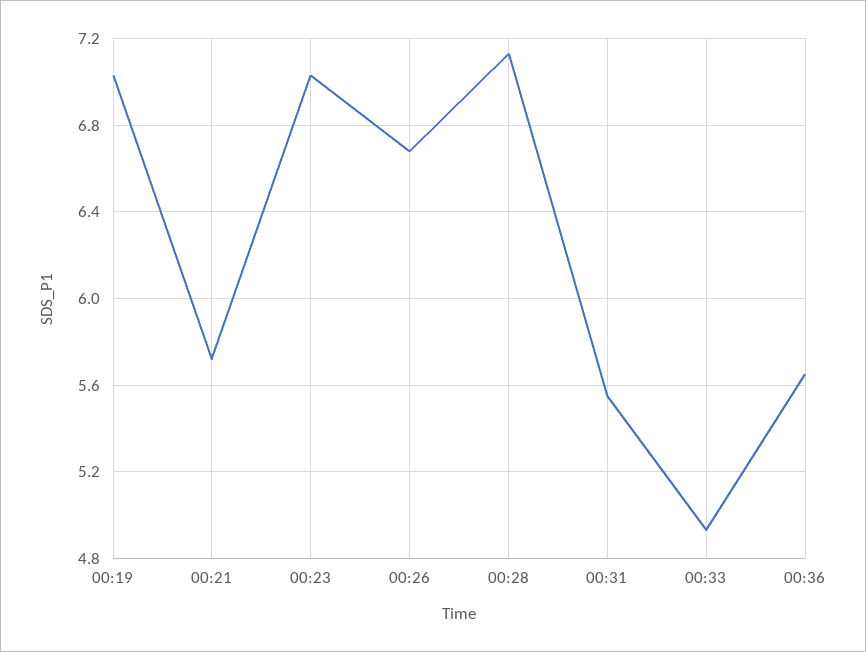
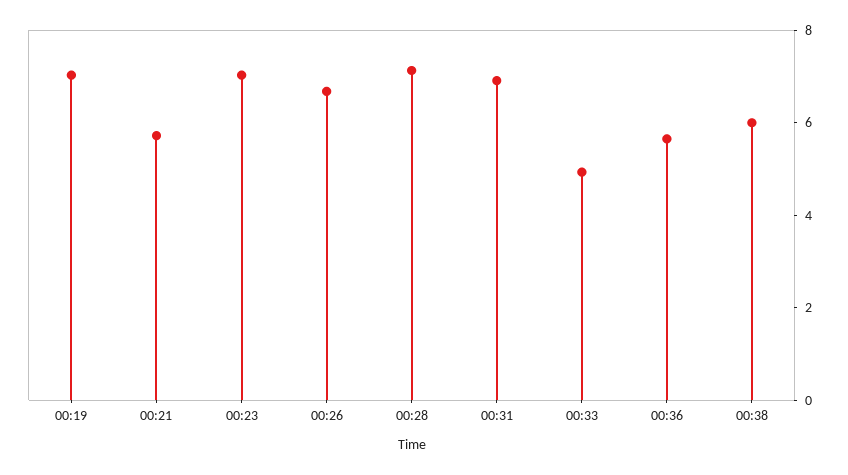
00:31: 5.55 -> 7
00:38: none -> 6

